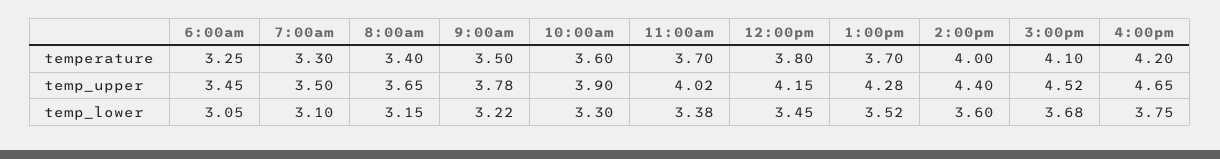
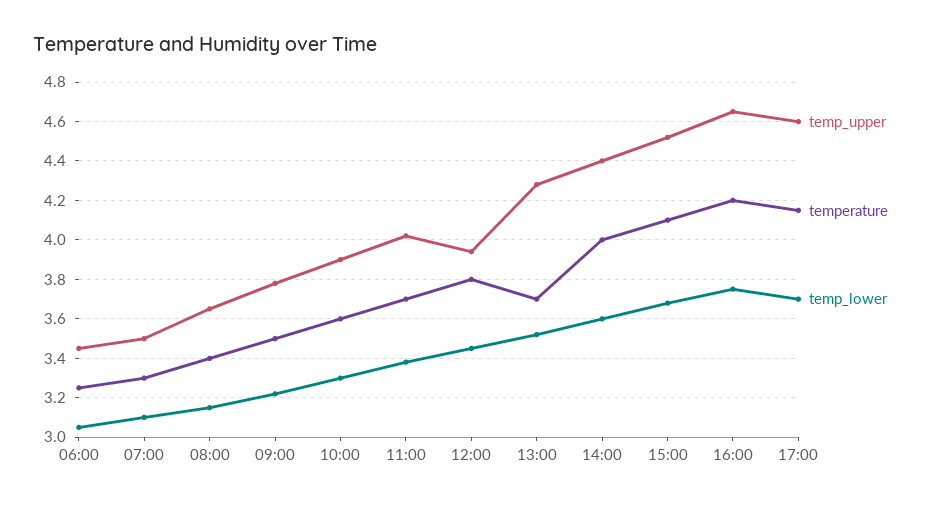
temp_upper, 12:00pm: 4.15 -> 3.95
temp_upper, 17:00: none -> 4.6
temperature, 17:00: none -> 4.15
temp_lower, 17:00: none -> 3.7

